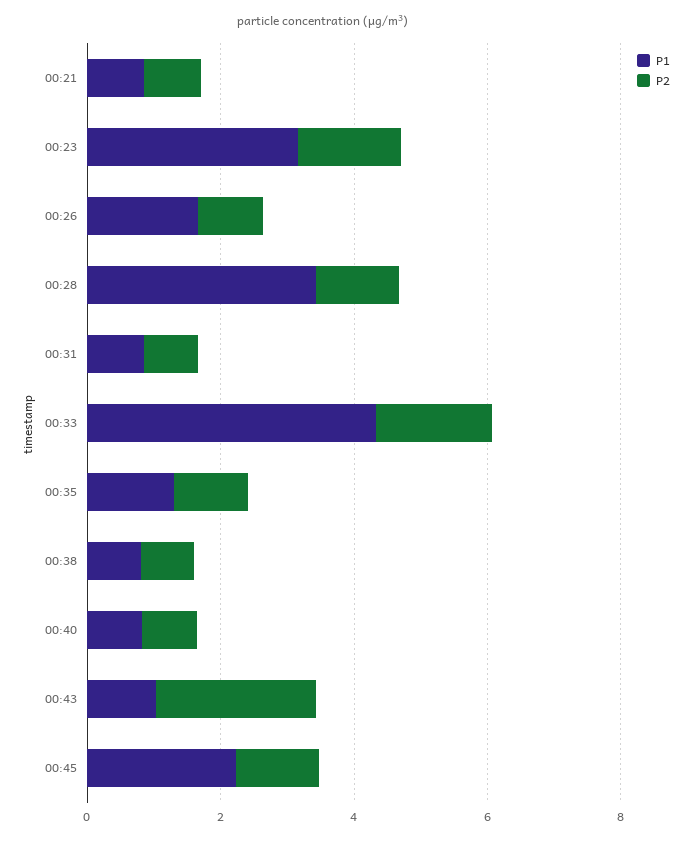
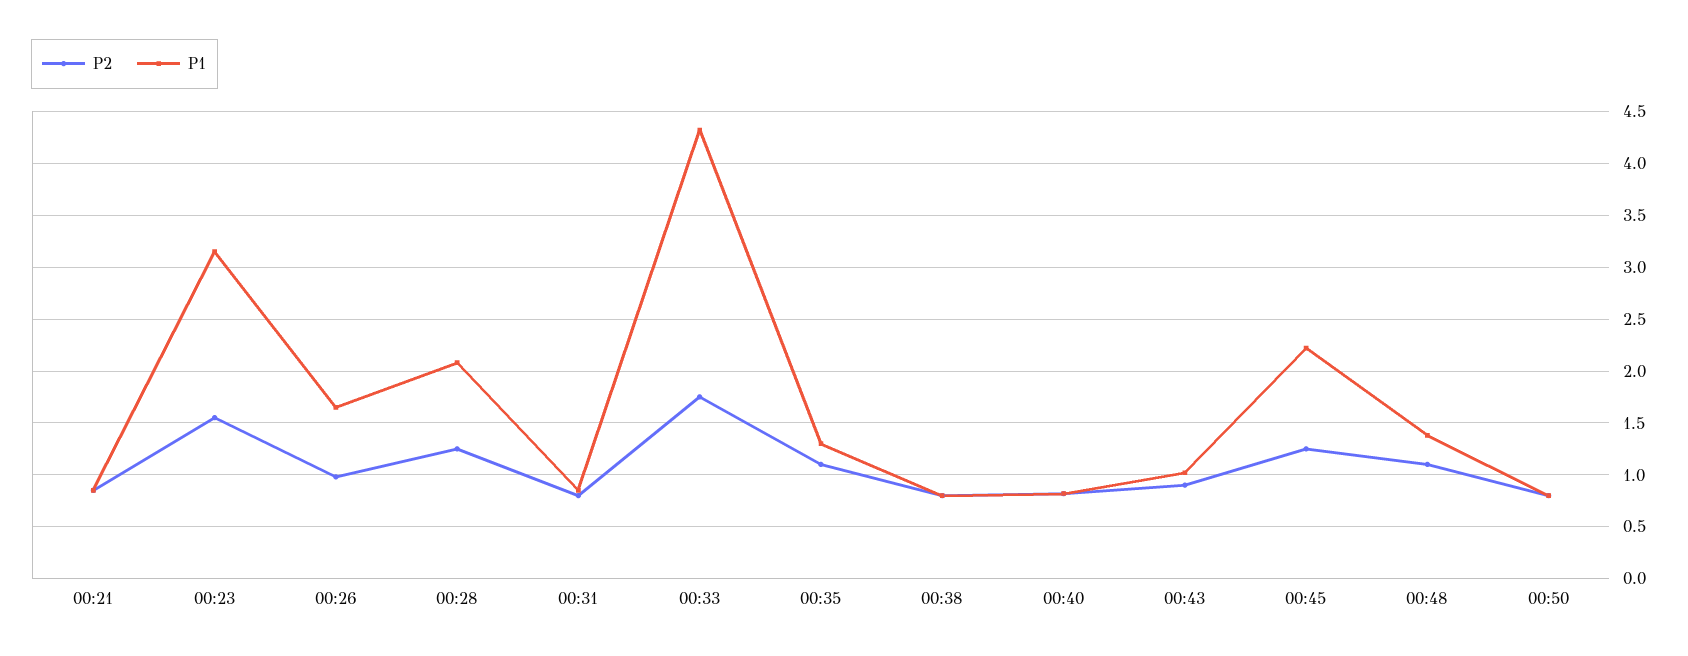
P1, 00:28: 3.5 -> 2.1
P2, 00:43: 2.5 -> 0.9
P2, 00:48: none -> 1.1
P1, 00:48: none -> 1.4
P2, 00:50: none -> 0.8
P1, 00:50: none -> 0.8

